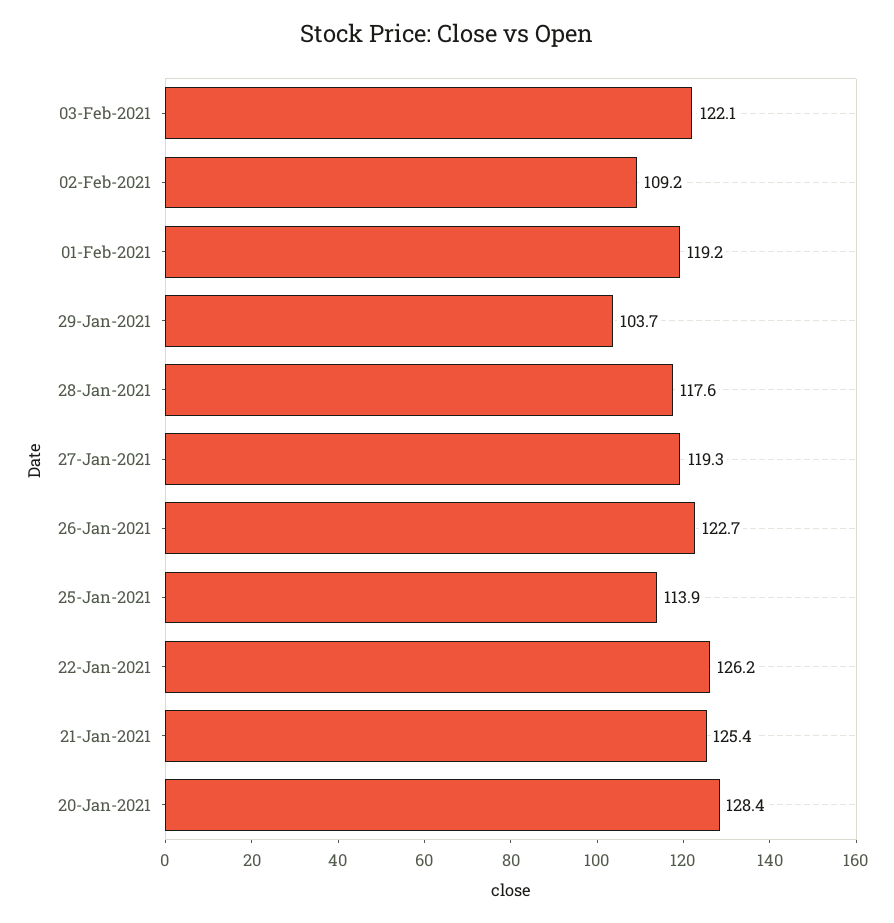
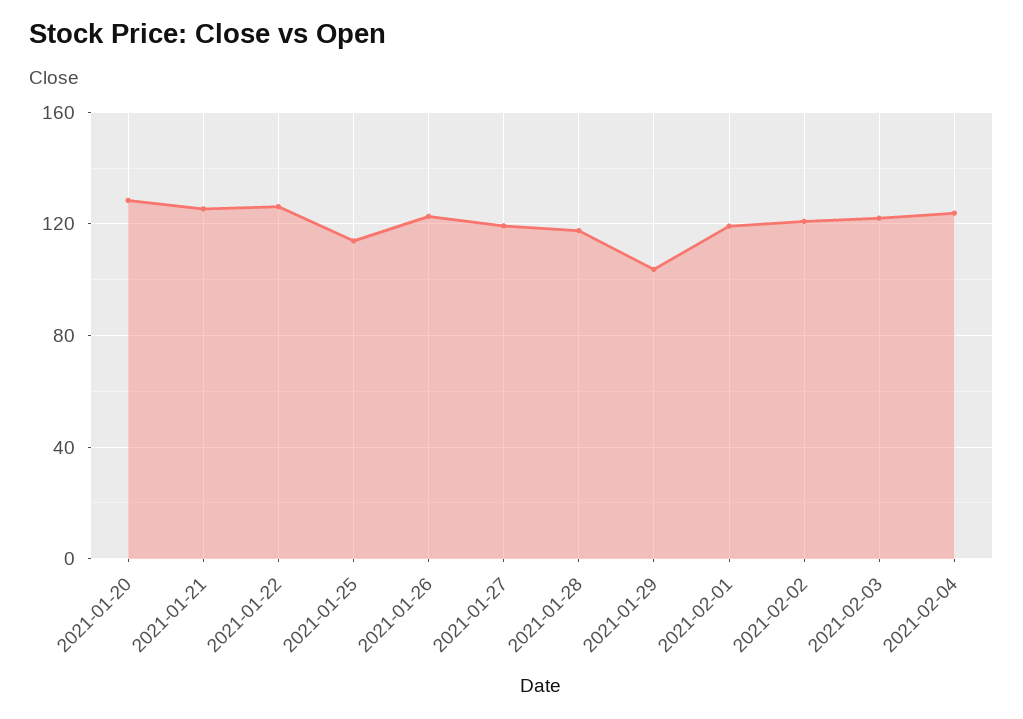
02-Feb-2021: 109.2 -> 120
2021-02-04: none -> 125

